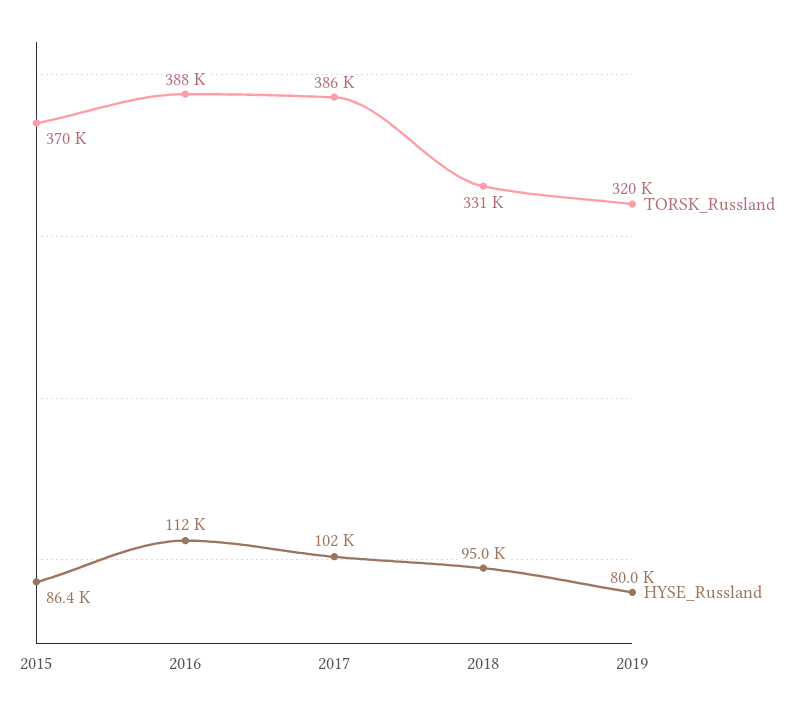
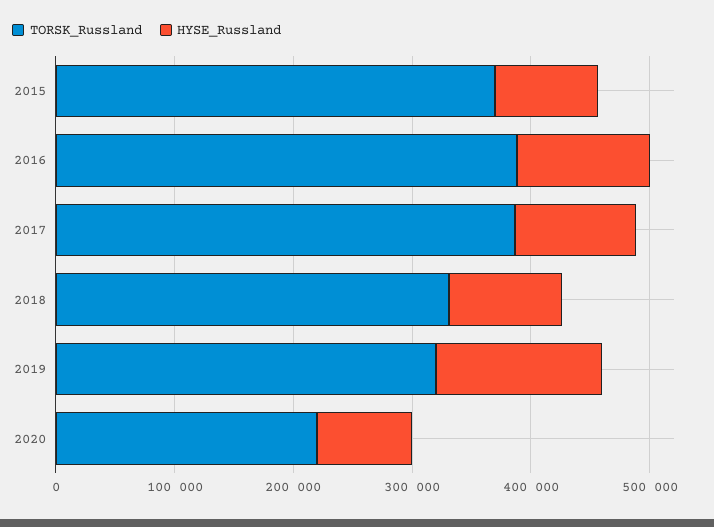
HYSE_Russland, 2019: 80000 -> 140000
TORSK_Russland, 2020: none -> 220000
HYSE_Russland, 2020: none -> 80000

